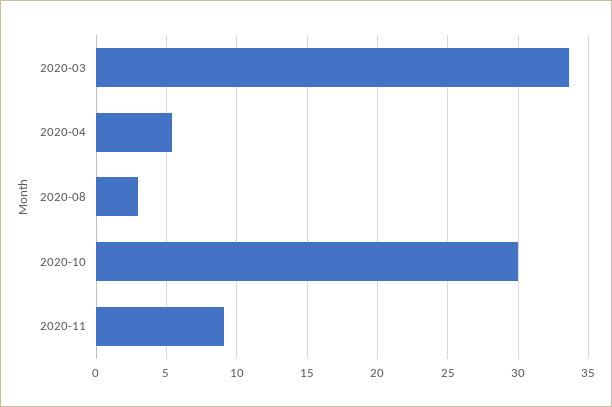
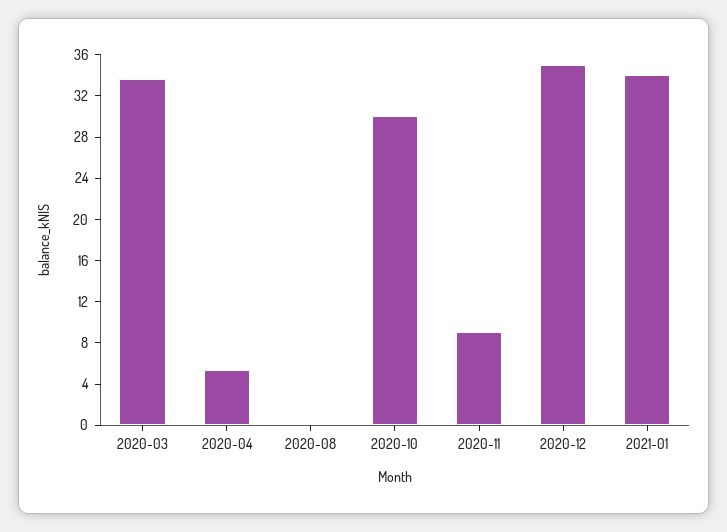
2020-08: 3 -> 0
2020-12: none -> 35
2021-01: none -> 34

